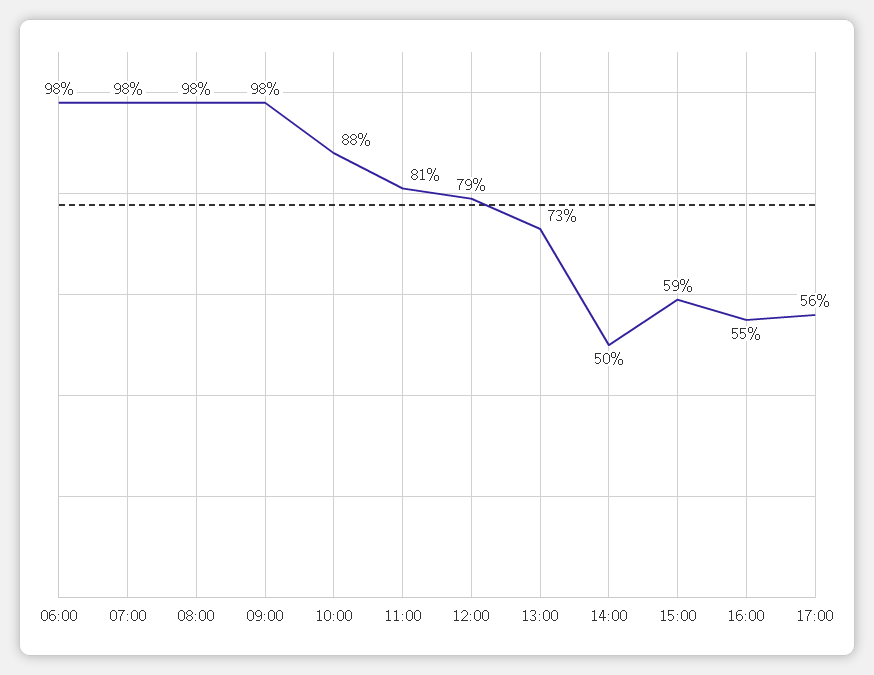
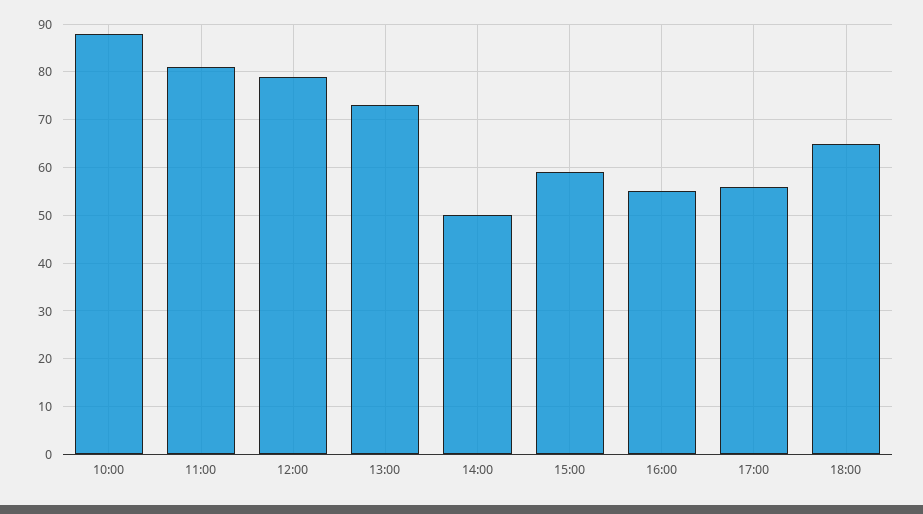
06:00: 98 -> none
07:00: 98 -> none
08:00: 98 -> none
09:00: 98 -> none
18:00: none -> 65

